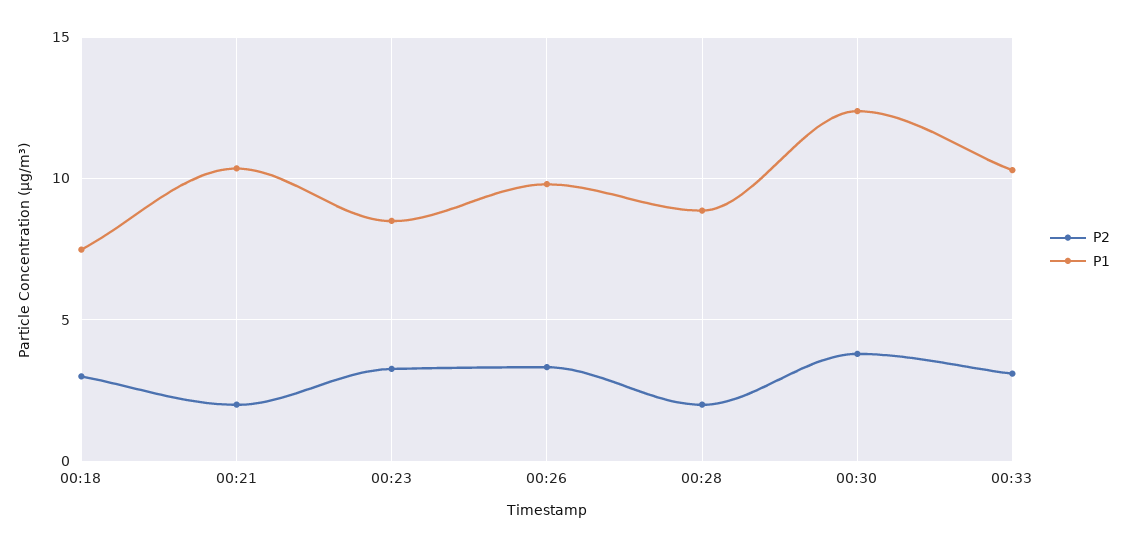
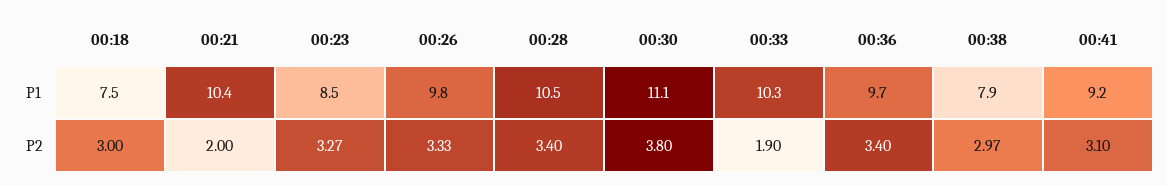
P2, 00:28: 2 -> 3.4
P1, 00:28: 9 -> 10.5
P1, 00:30: 12.5 -> 11.1
P2, 00:33: 3 -> 1.9
P1, 00:36: none -> 9.7
P1, 00:38: none -> 7.9
P1, 00:41: none -> 9.2
P2, 00:36: none -> 3.4
P2, 00:38: none -> 2.97
P2, 00:41: none -> 3.1

